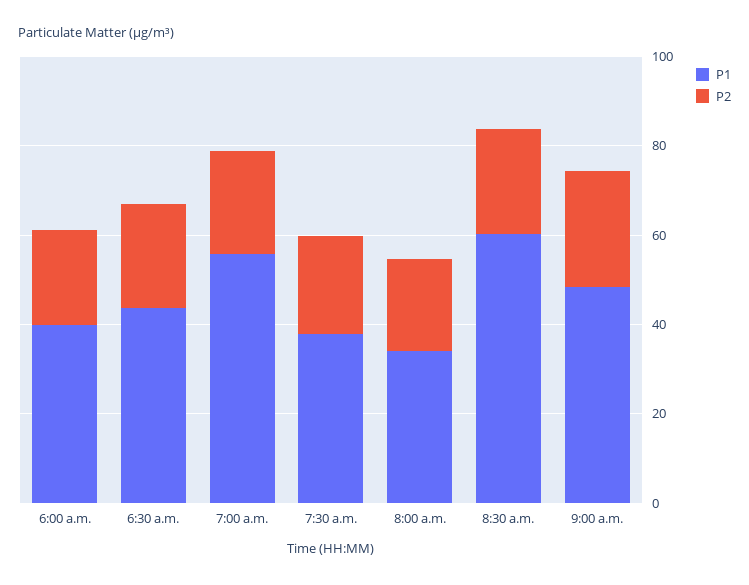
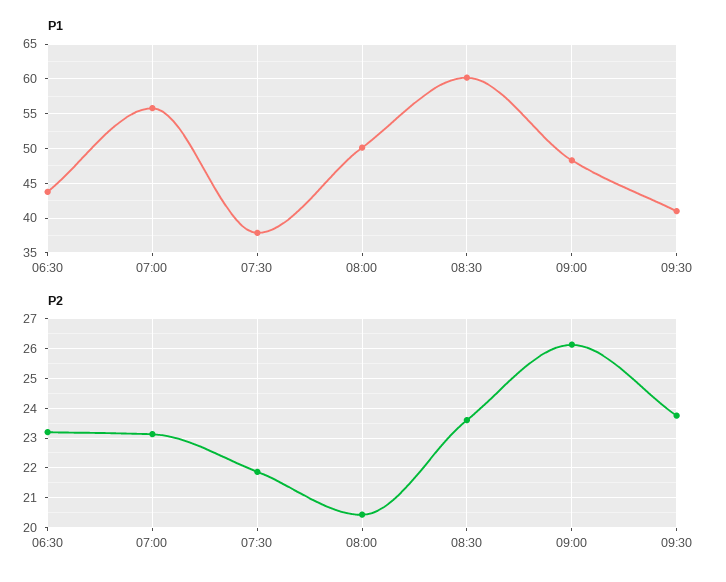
P1, 6:00 a.m.: 40 -> none
P2, 6:00 a.m.: 20 -> none
P1, 8:00 a.m.: 35 -> 50
P1, 09:30: none -> 41
P2, 09:30: none -> 23.75

